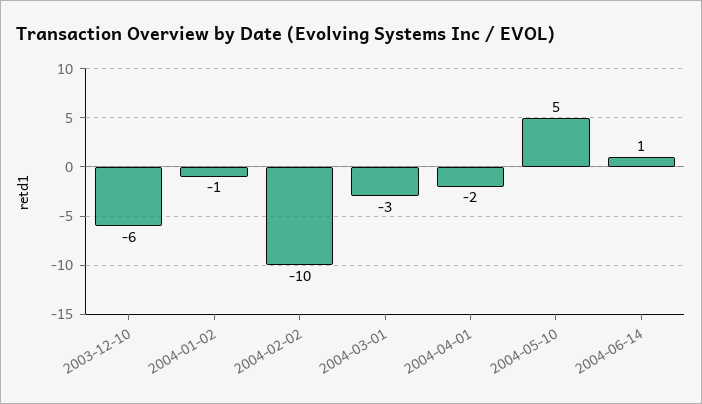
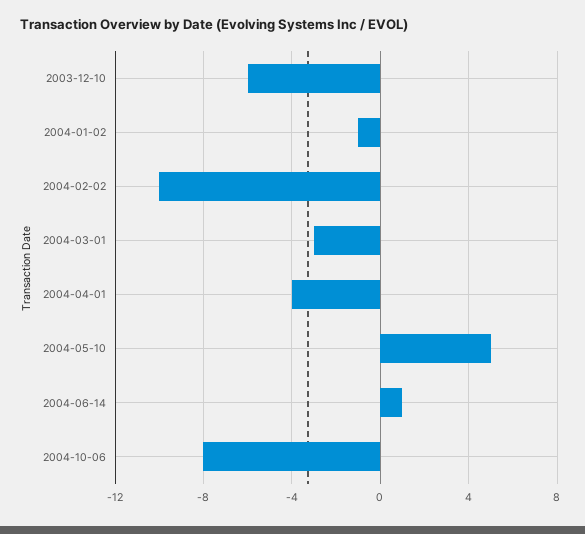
2004-04-01: -2 -> -4
2004-10-06: none -> -8

